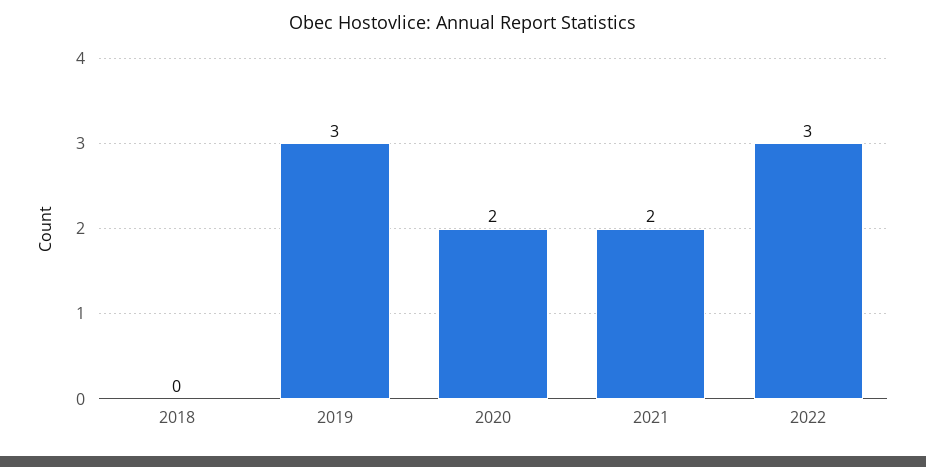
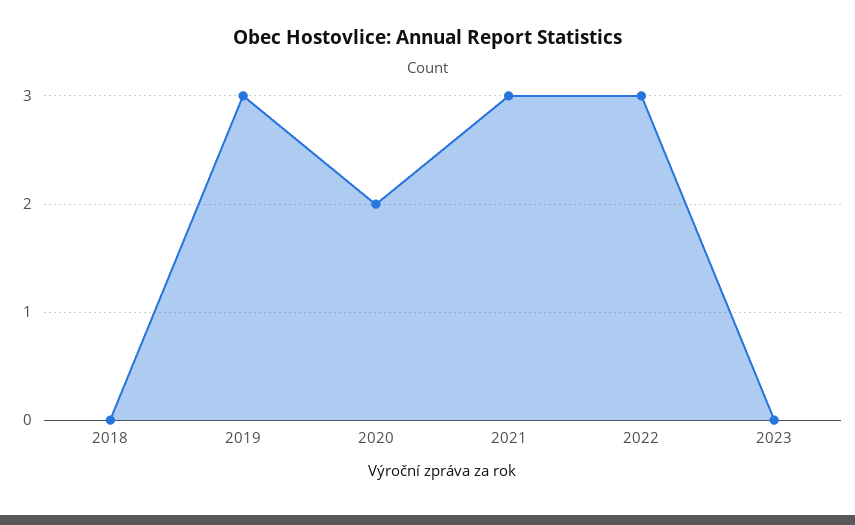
2021: 2 -> 3
2023: none -> 0

